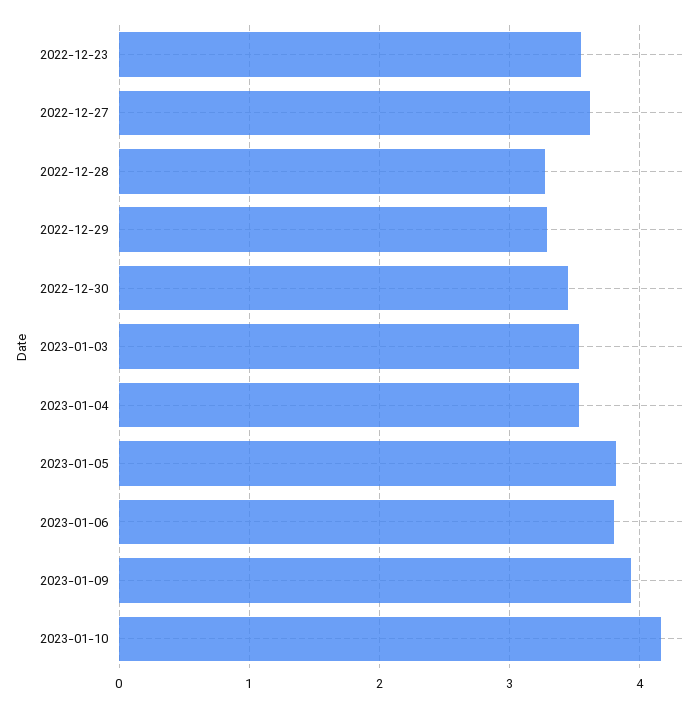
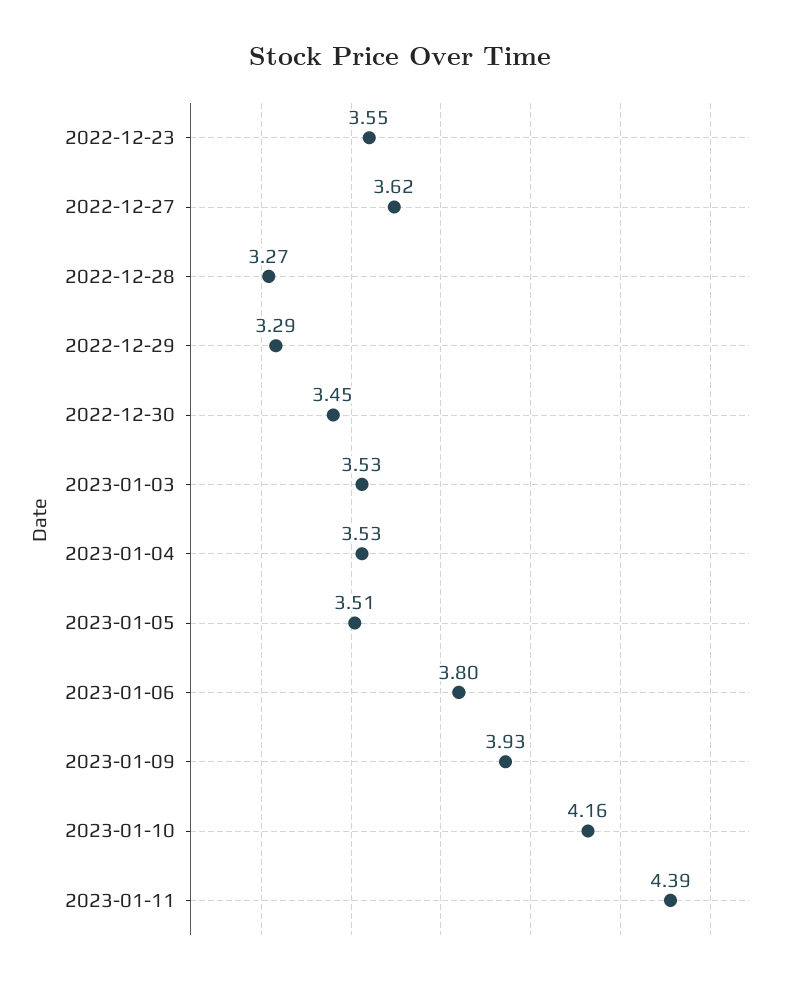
2023-01-05: 3.8 -> 3.51
2023-01-11: none -> 4.39

